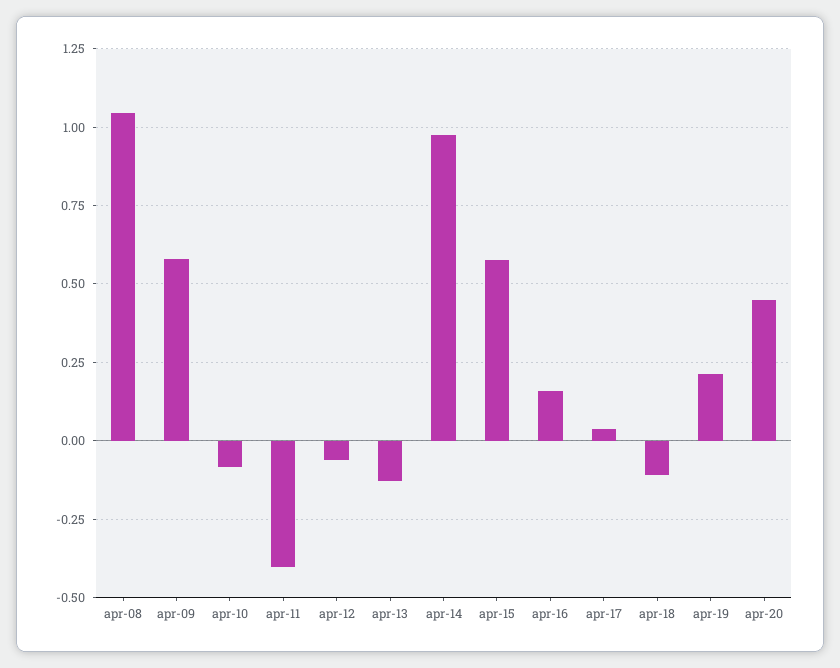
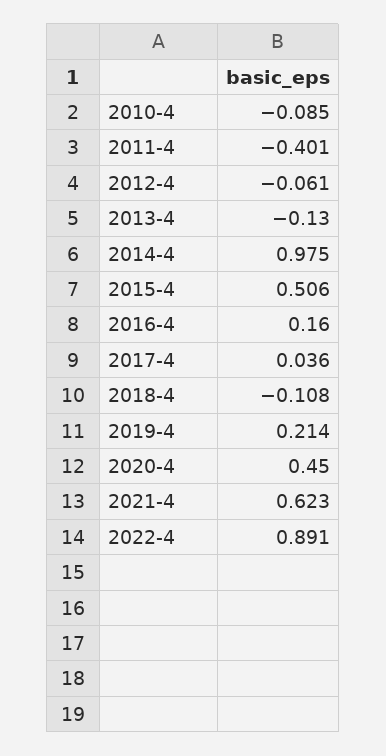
apr-08: 1.05 -> none
apr-09: 0.575 -> none
apr-15: 0.575 -> 0.506
2021-4: none -> 0.623
2022-4: none -> 0.891

